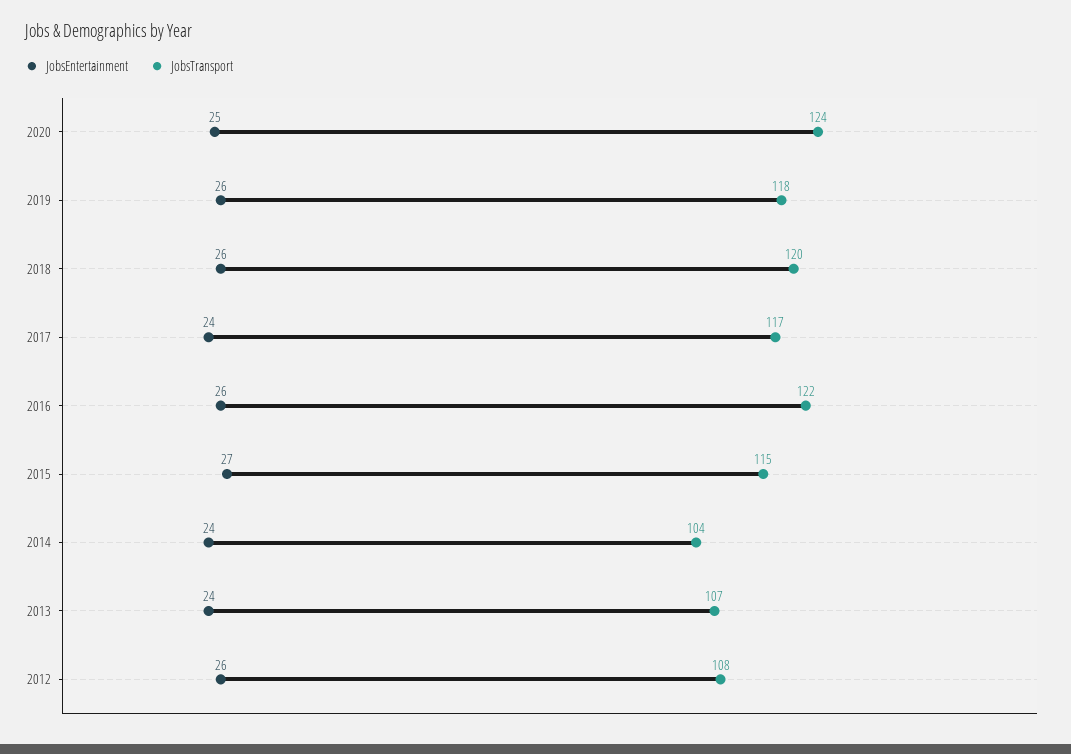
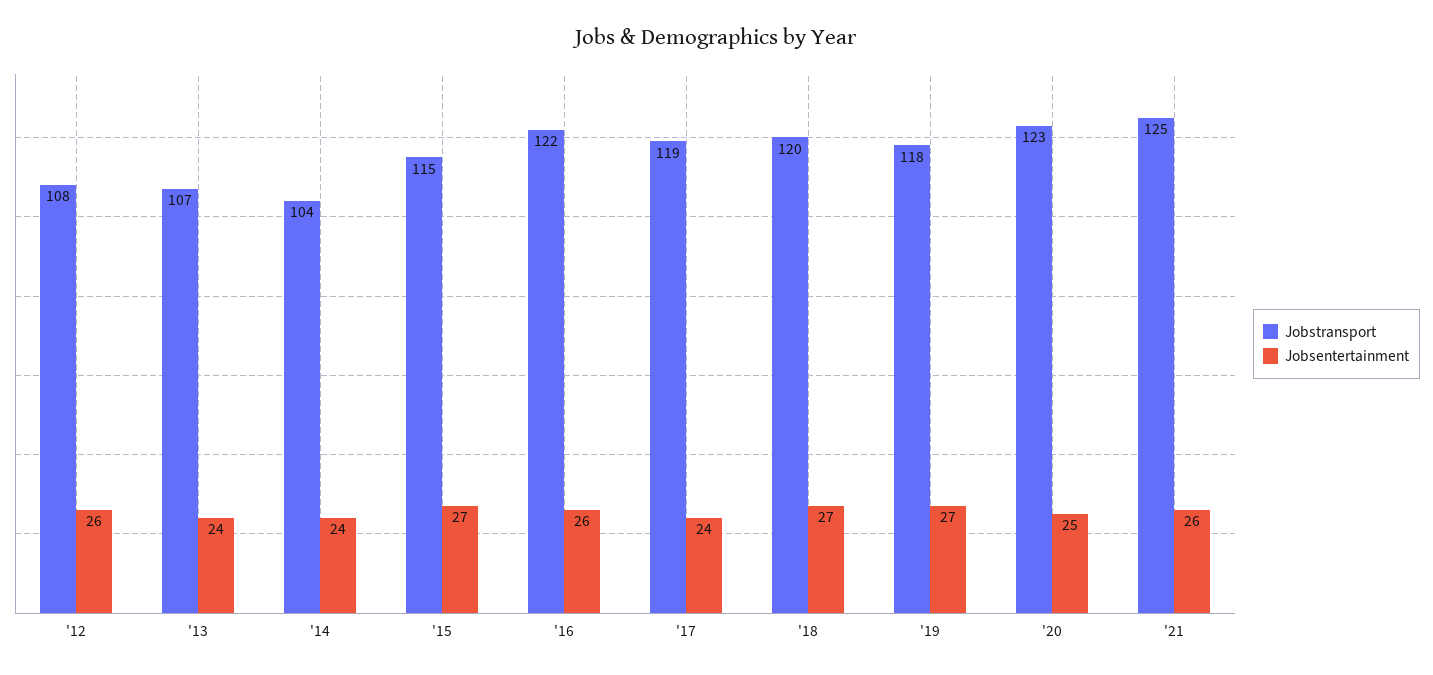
JobsTransport, 2020: 124 -> 123
JobsEntertainment, 2019: 26 -> 27
JobsEntertainment, 2018: 26 -> 27
JobsTransport, 2017: 117 -> 119
JobsTransport, '21: none -> 125
JobsEntertainment, '21: none -> 26

